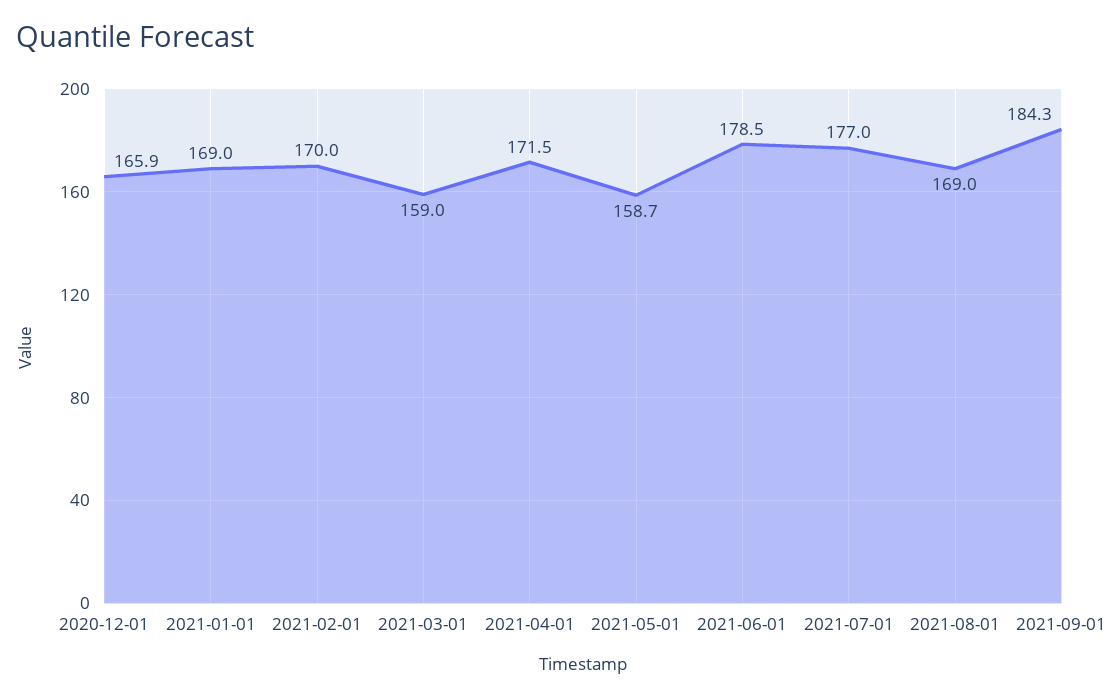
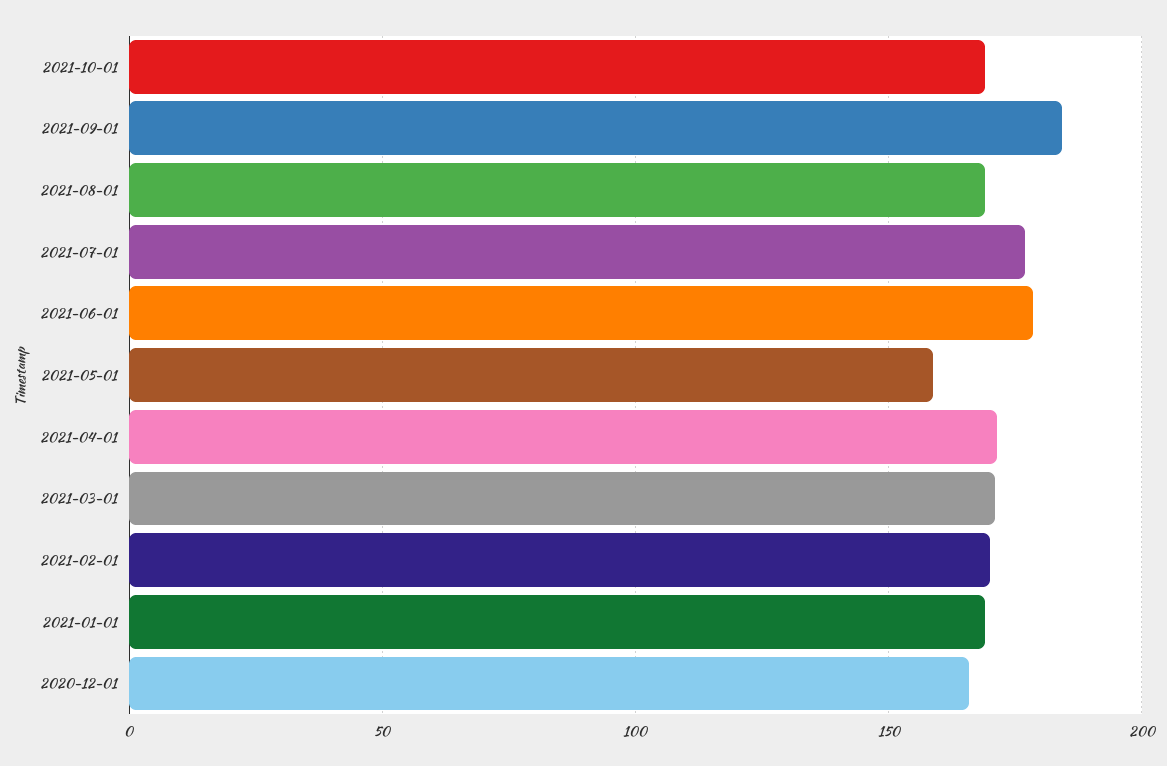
2021-03-01: 159 -> 170
2021-10-01: none -> 170

